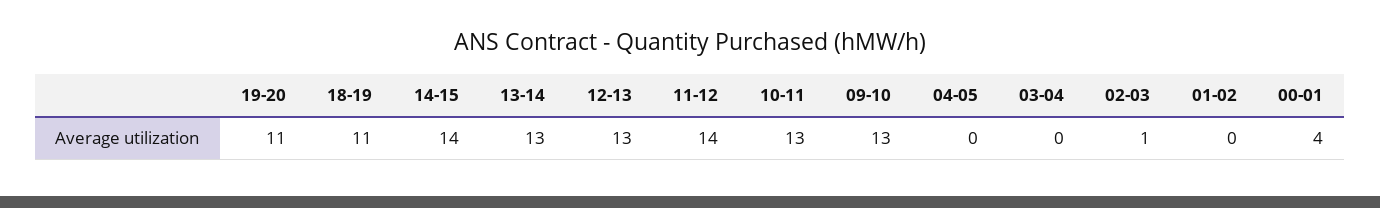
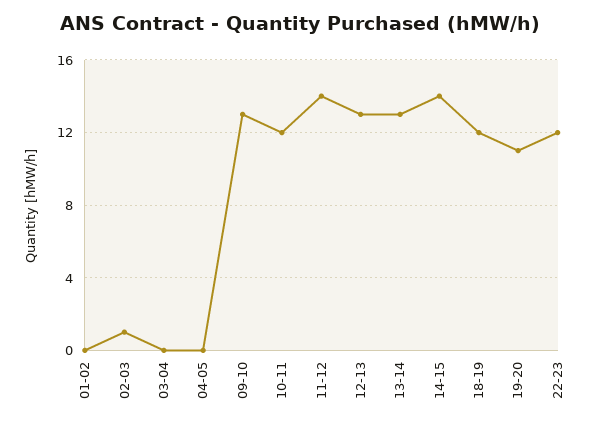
18-19: 11 -> 12
10-11: 13 -> 12
00-01: 4 -> none
22-23: none -> 12

